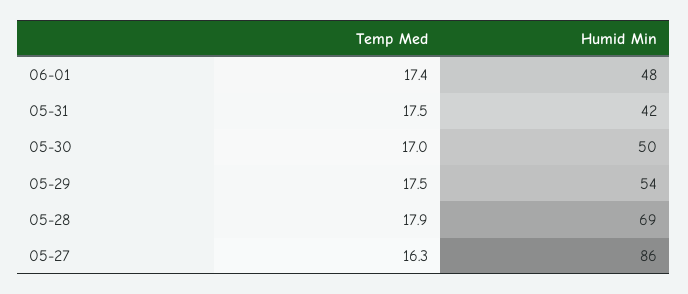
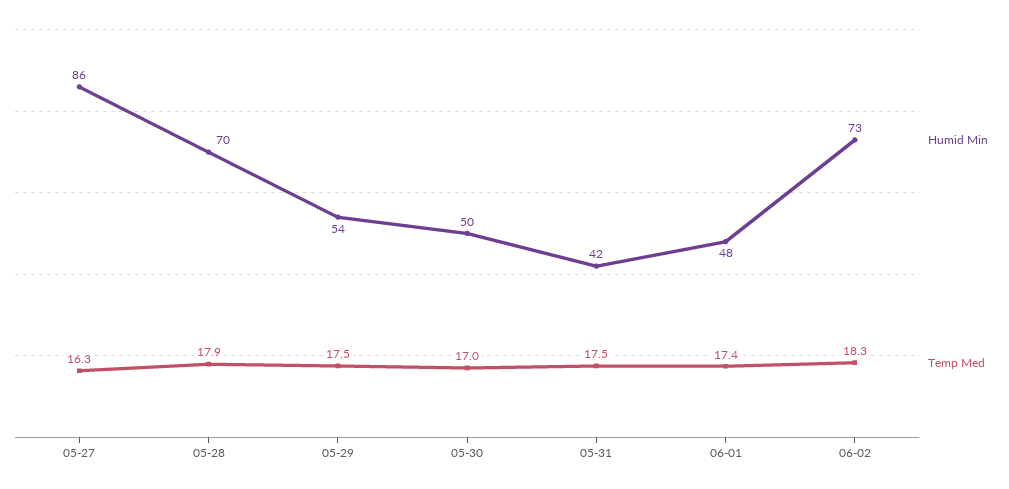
Humid Min, 05-28: 69 -> 70
Humid Min, 06-02: none -> 73
Temp Med, 06-02: none -> 18.3

